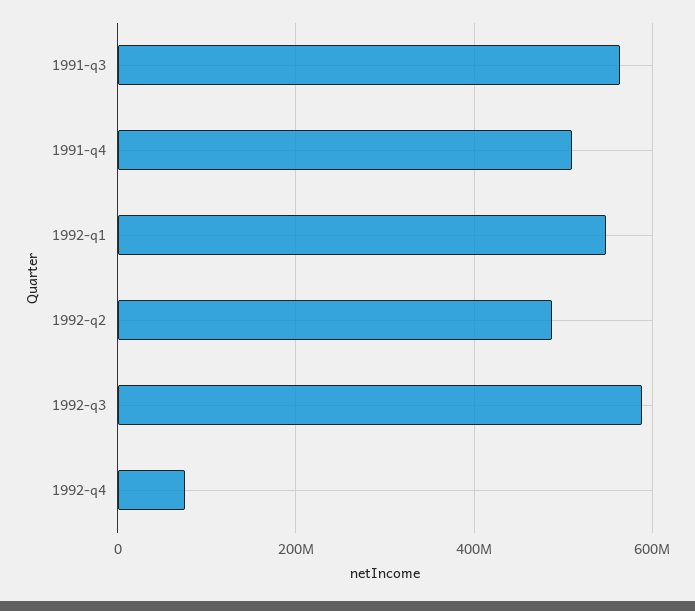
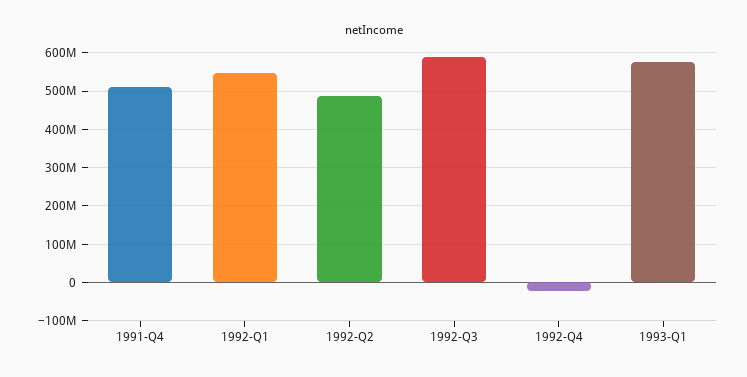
1991-q3: 560000000 -> none
1992-q4: 80000000 -> -20000000
1993-Q1: none -> 580000000

